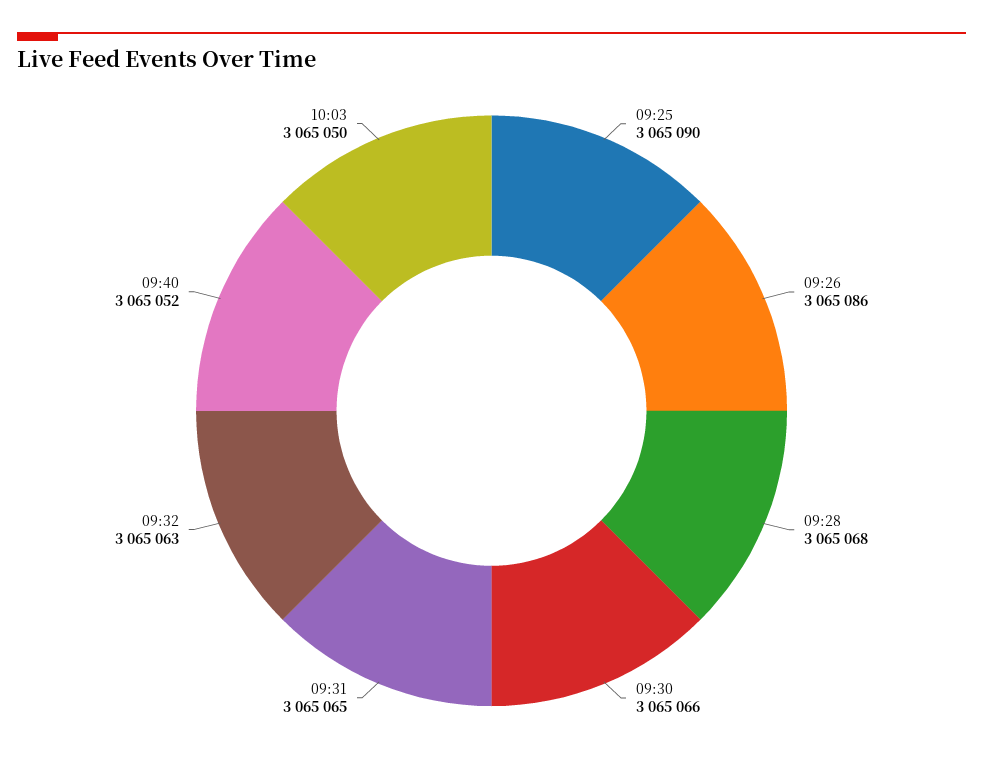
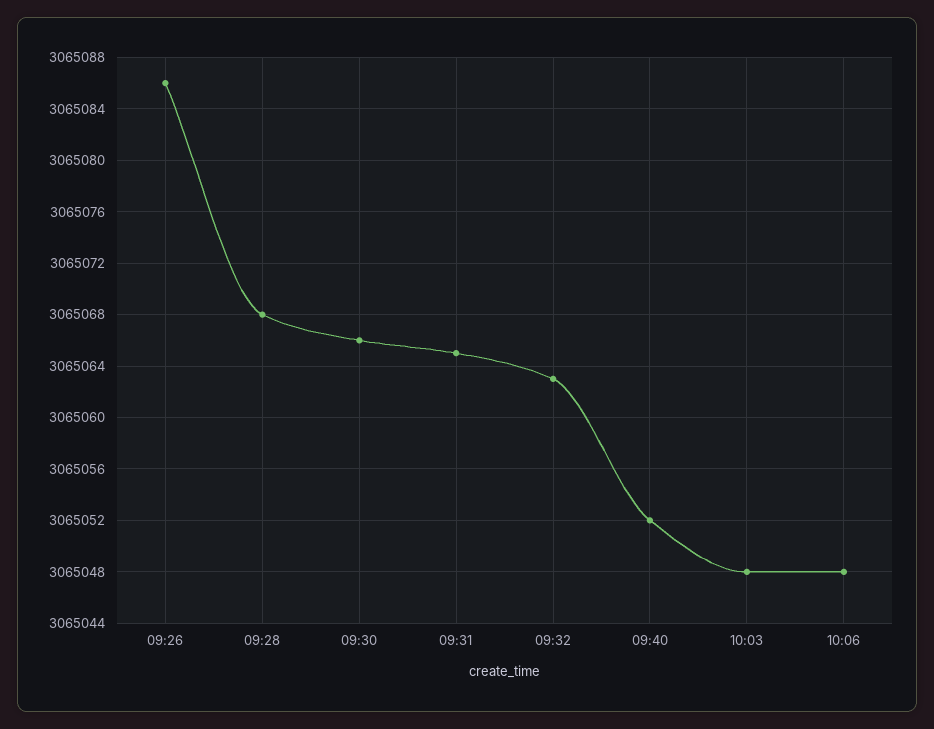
09:25: 3065090 -> none
10:03: 3065050 -> 3065048
10:06: none -> 3065048

